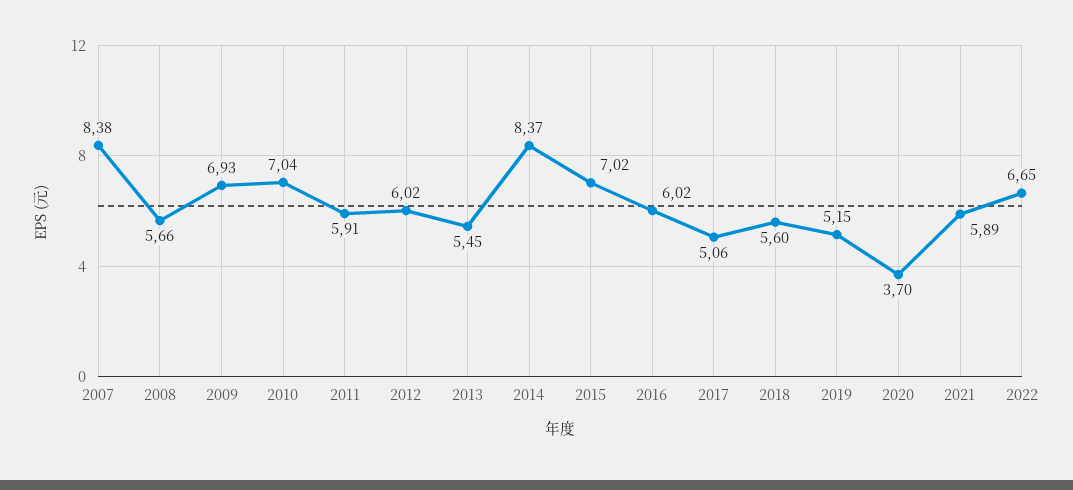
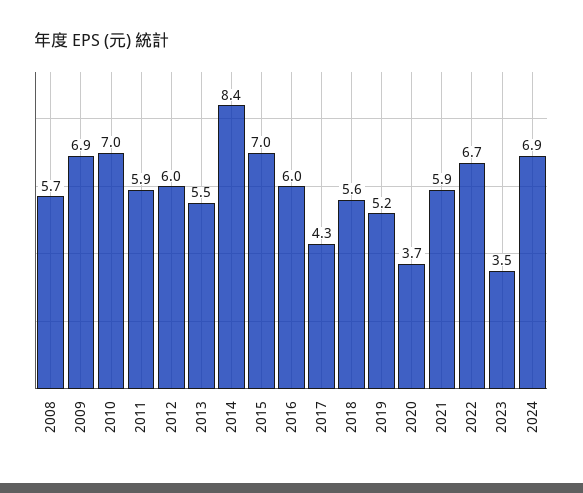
2007: 8.38 -> none
2017: 5.06 -> 4.3
2023: none -> 3.5
2024: none -> 6.9

